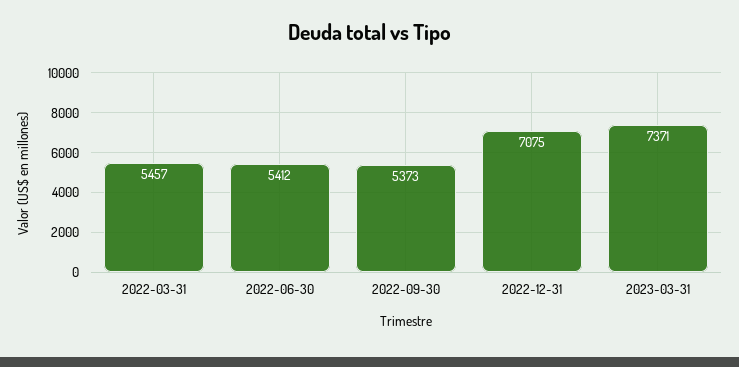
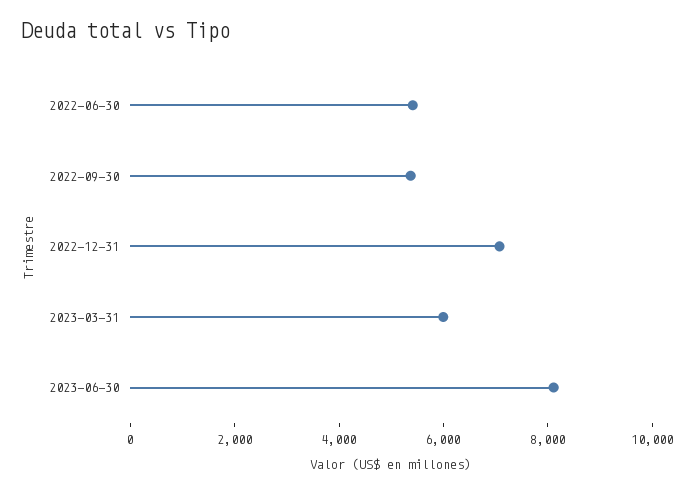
2022-03-31: 5457 -> none
2023-03-31: 7371 -> 6000
2023-06-30: none -> 8000

